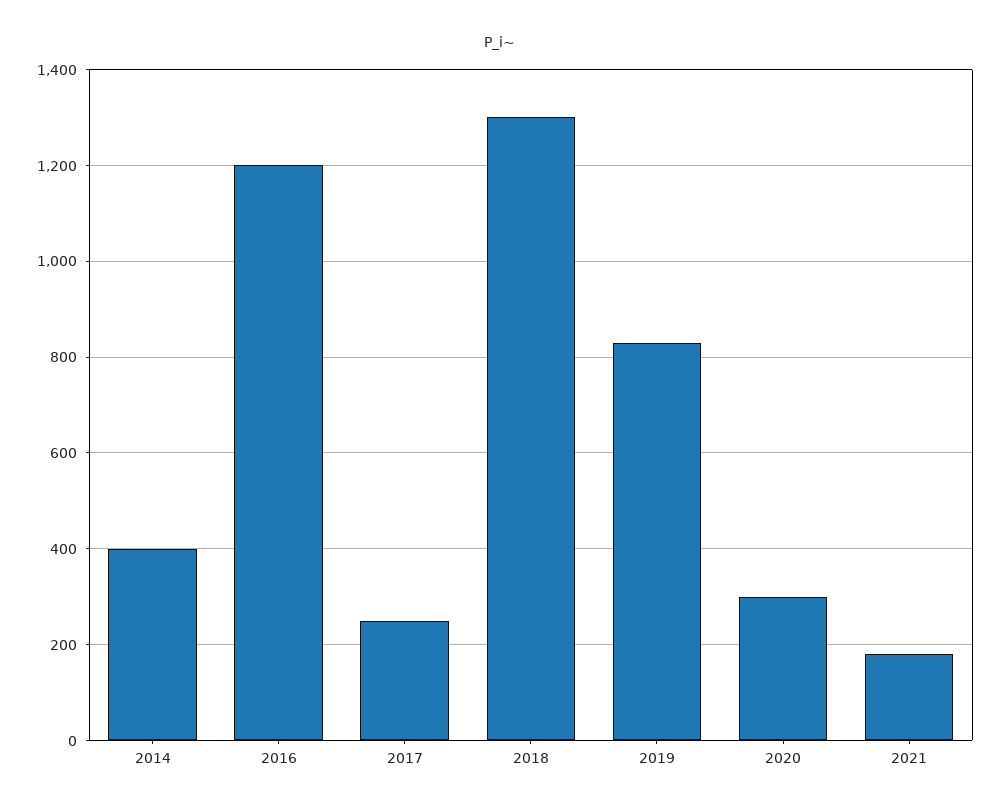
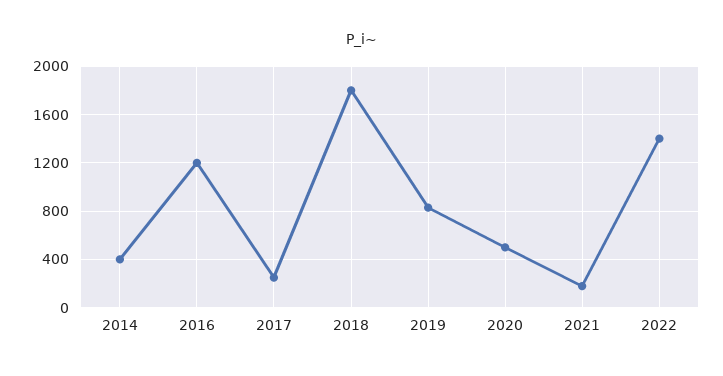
2018: 1300 -> 1800
2020: 300 -> 500
2022: none -> 1400

